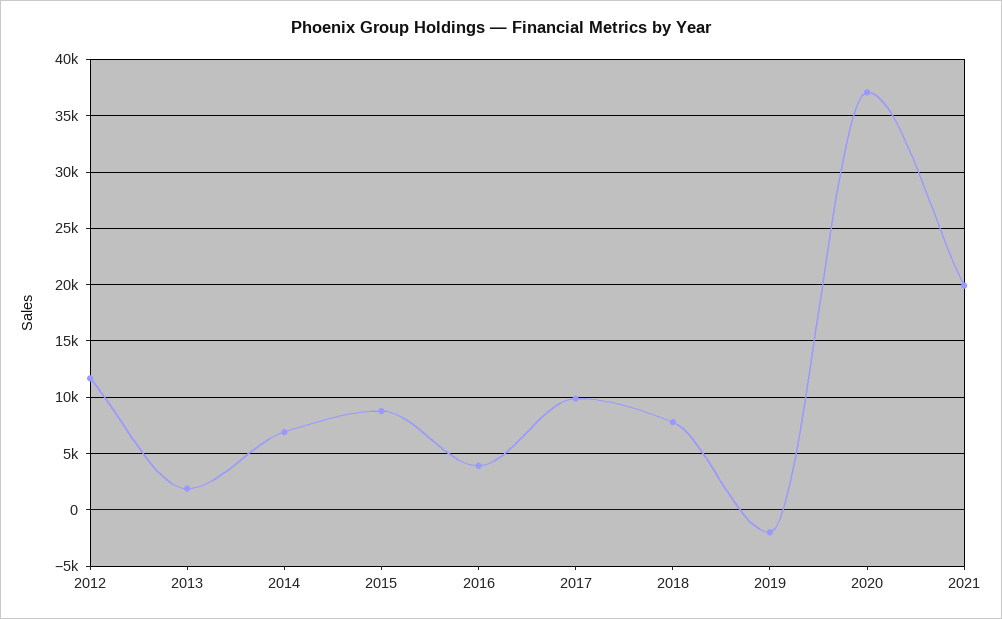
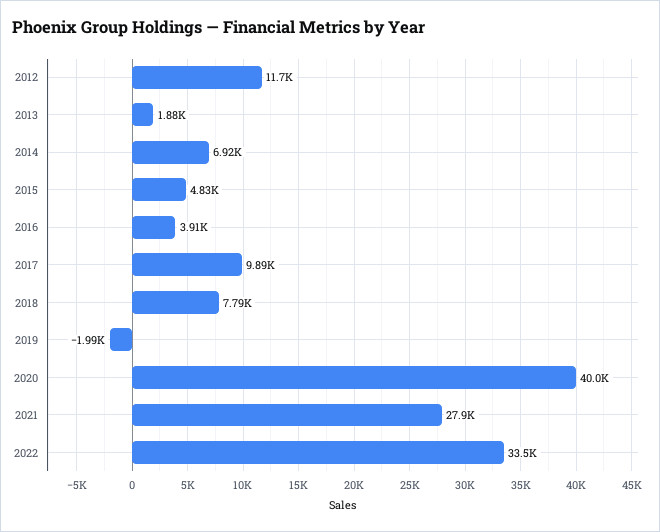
2015: 9000 -> 4830
2020: 37000 -> 40000
2021: 20000 -> 27900
2022: none -> 33500

